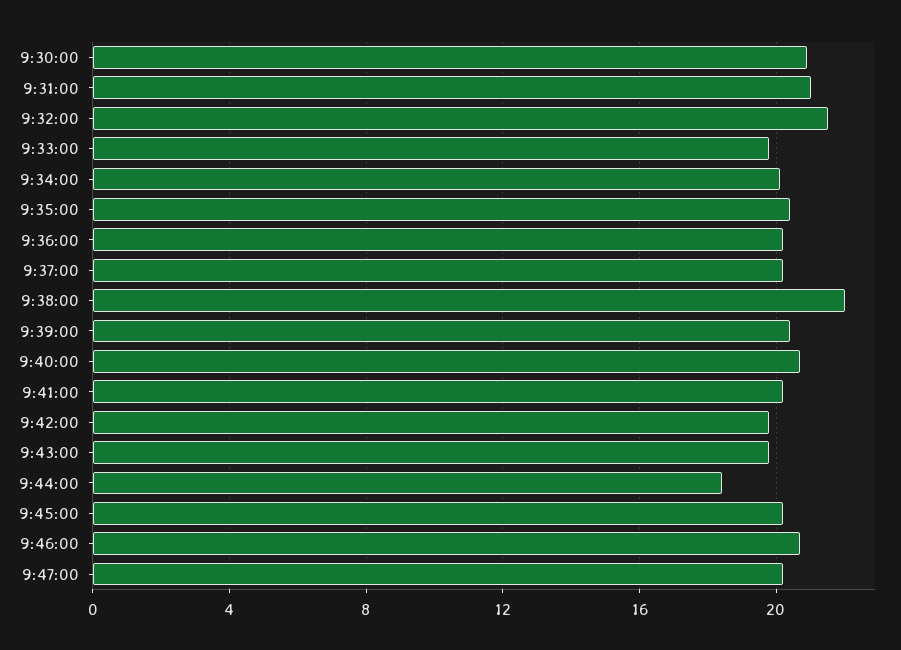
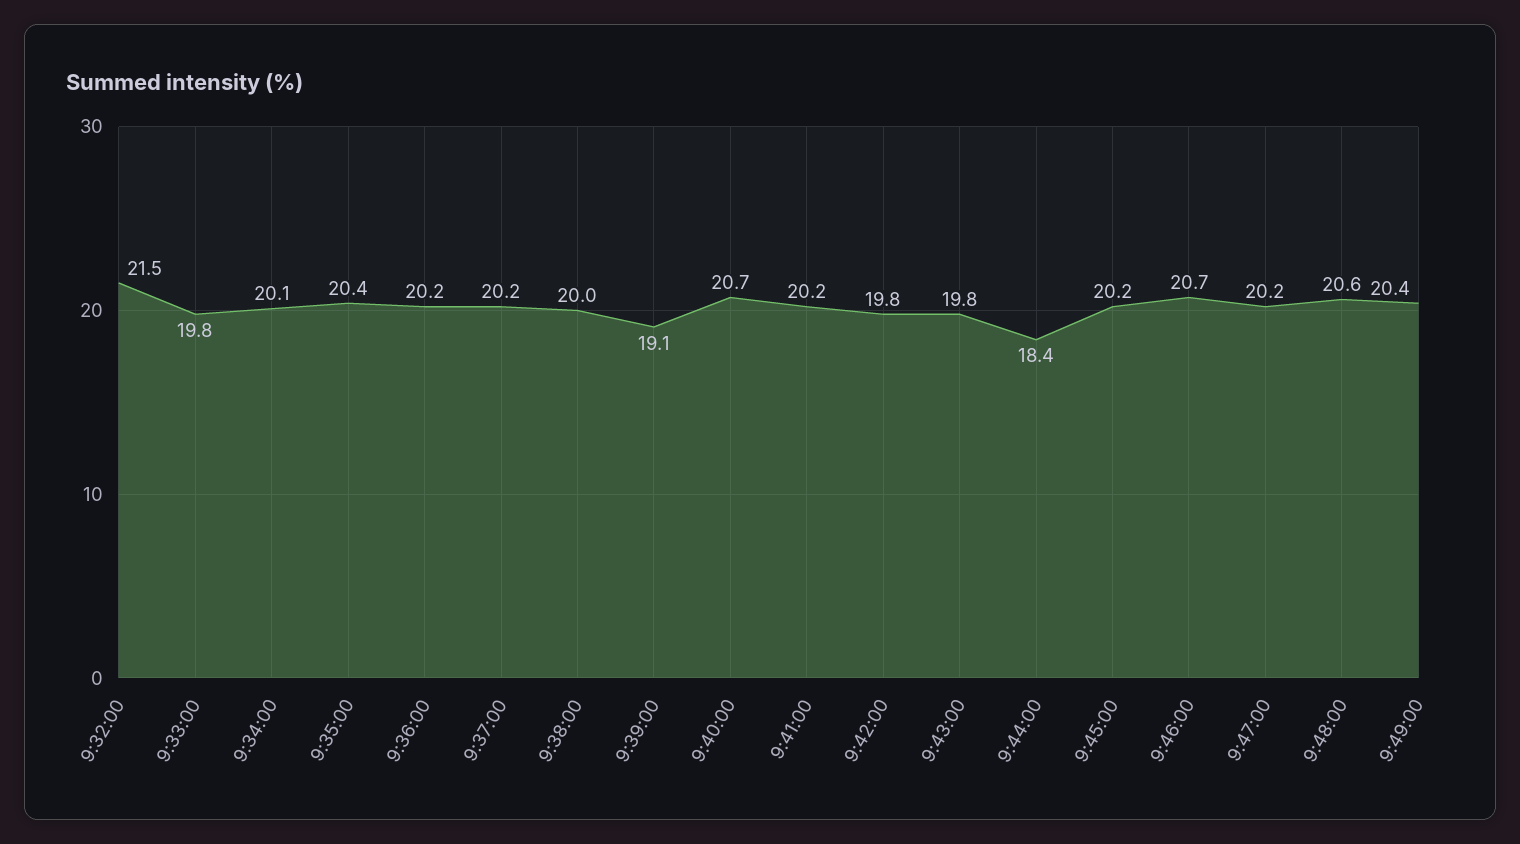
9:30:00: 21 -> none
9:31:00: 21 -> none
9:38:00: 22 -> 20
9:39:00: 20.5 -> 19.1
9:48:00: none -> 20.6
9:49:00: none -> 20.4

